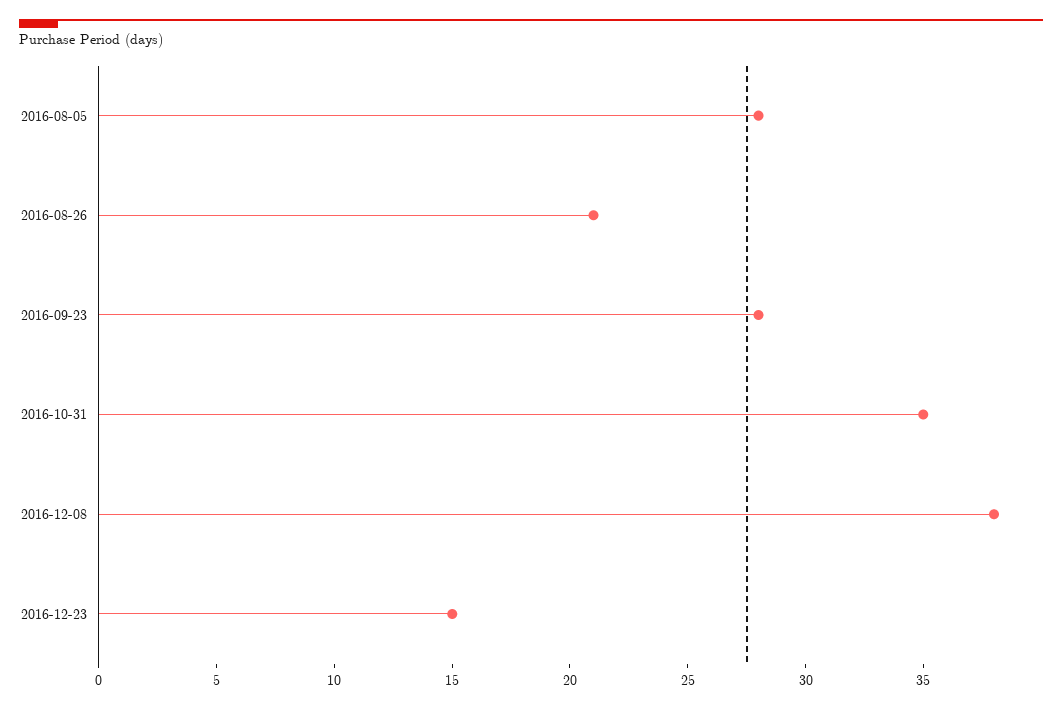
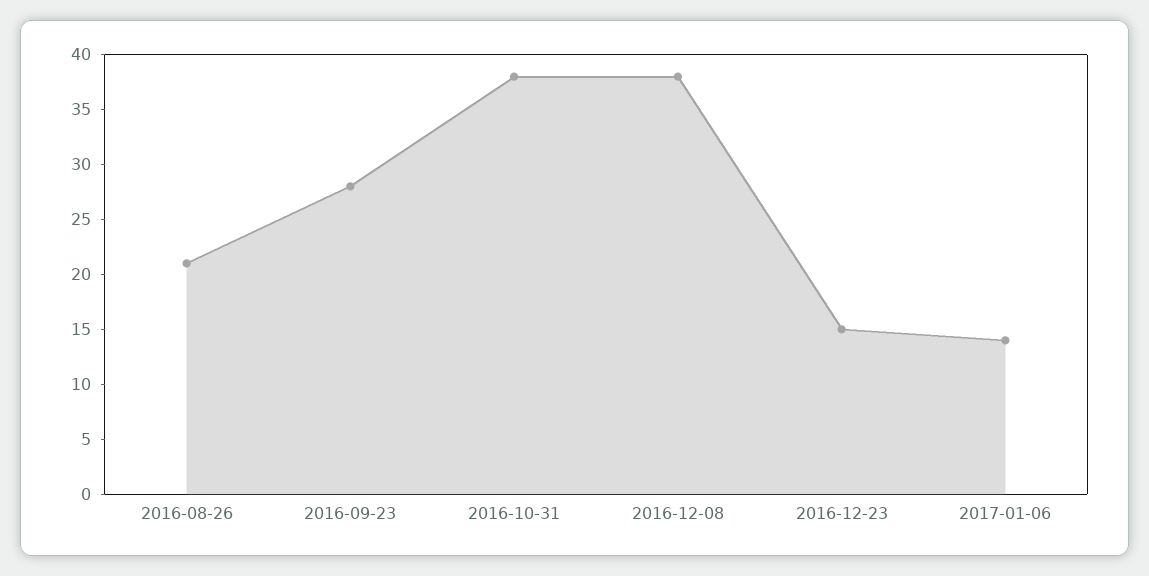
2016-08-05: 28 -> none
2016-10-31: 35 -> 38
2017-01-06: none -> 14

